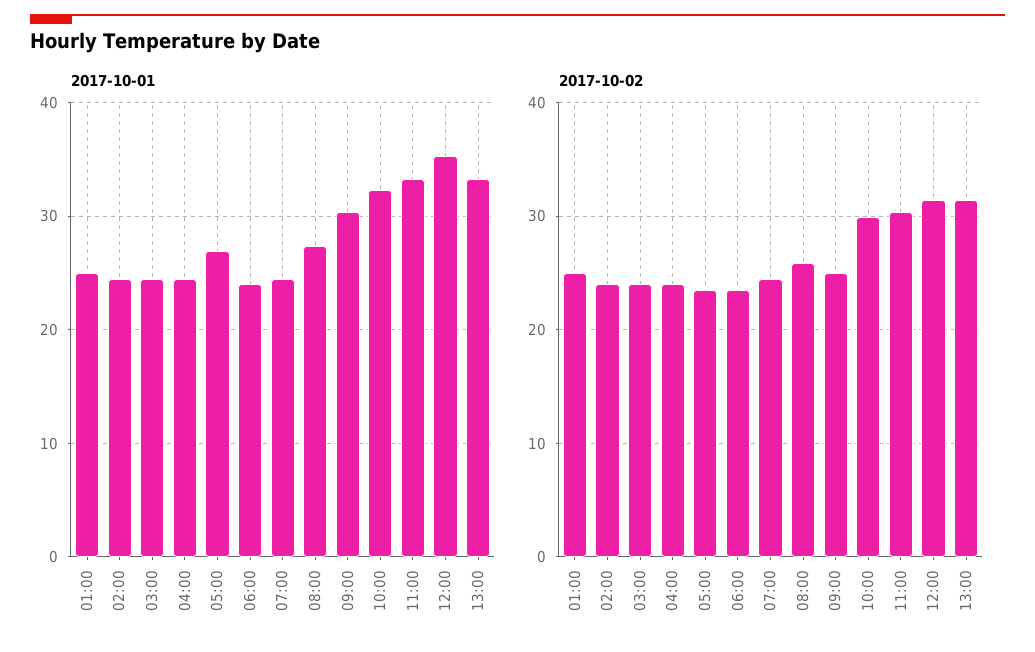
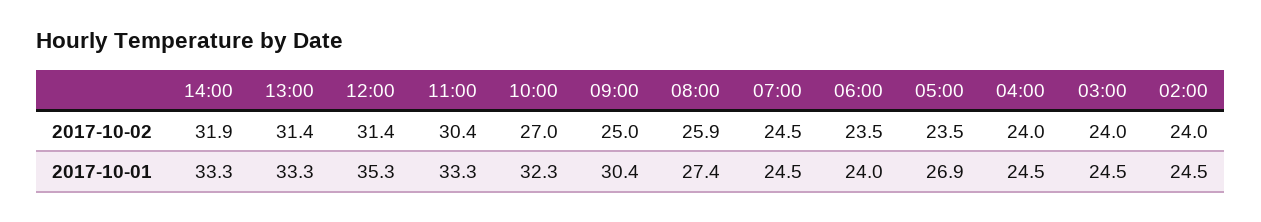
2017-10-01, 01:00: 25 -> none
2017-10-02, 01:00: 25 -> none
2017-10-02, 10:00: 30 -> 27
2017-10-02, 14:00: none -> 31.9
2017-10-01, 14:00: none -> 33.3

